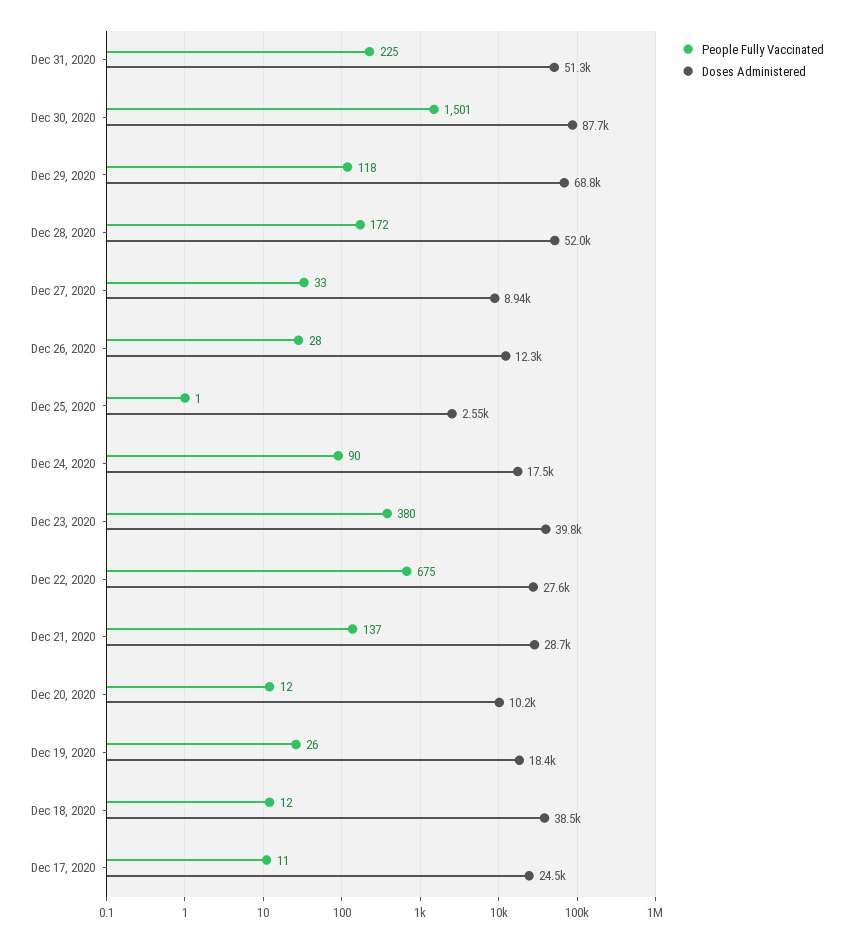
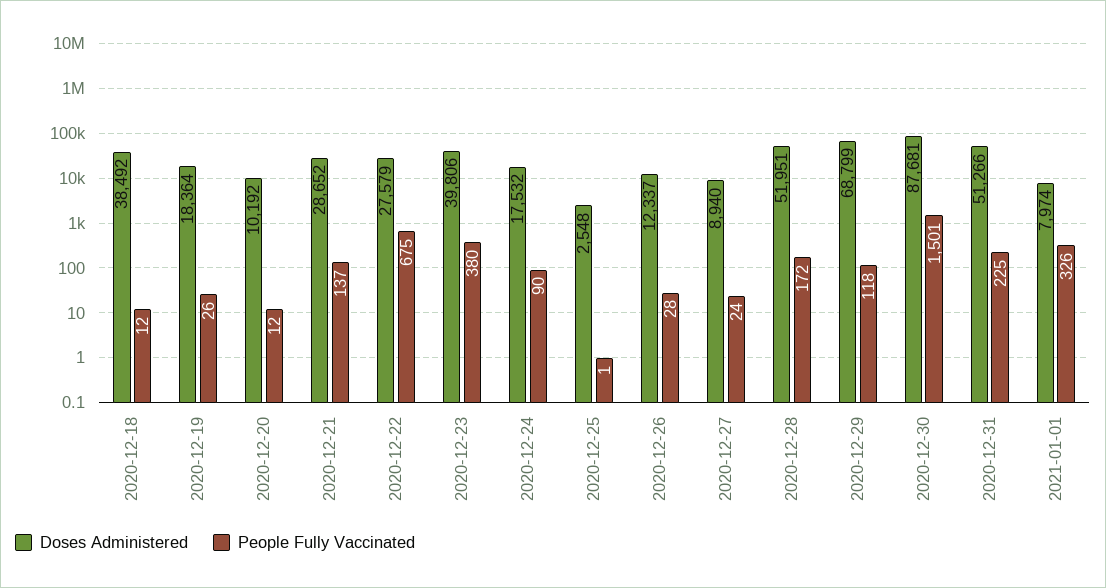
People Fully Vaccinated, Dec 27, 2020: 33 -> 24
People Fully Vaccinated, Dec 17, 2020: 11 -> none
Doses Administered, Dec 17, 2020: 24500 -> none
Doses Administered, 2021-01-01: none -> 7974
People Fully Vaccinated, 2021-01-01: none -> 326

